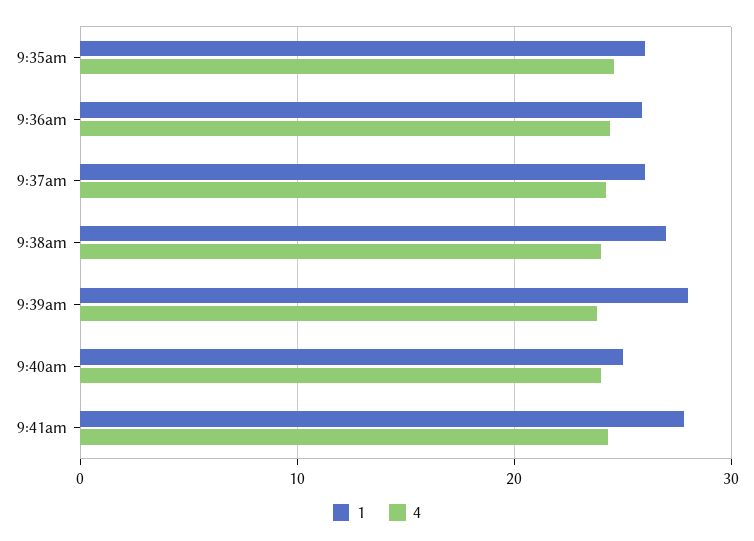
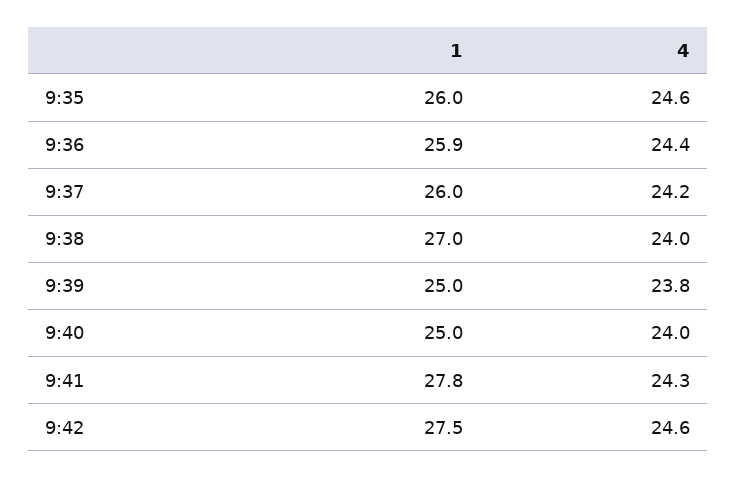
1, 9:39am: 28 -> 25
1, 9:42: none -> 27.5
4, 9:42: none -> 24.6

